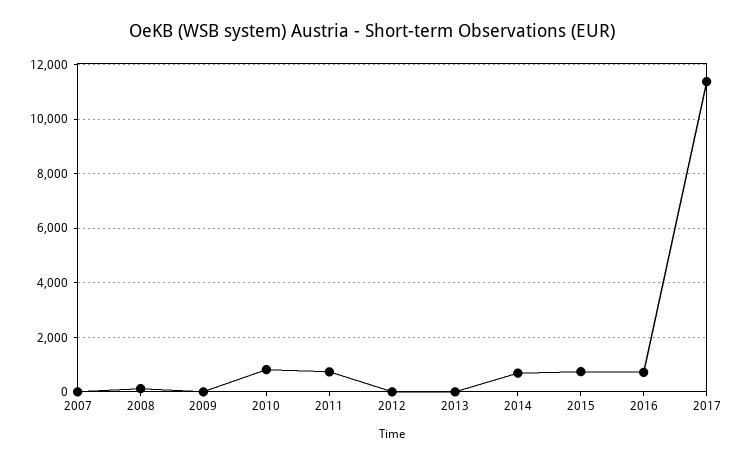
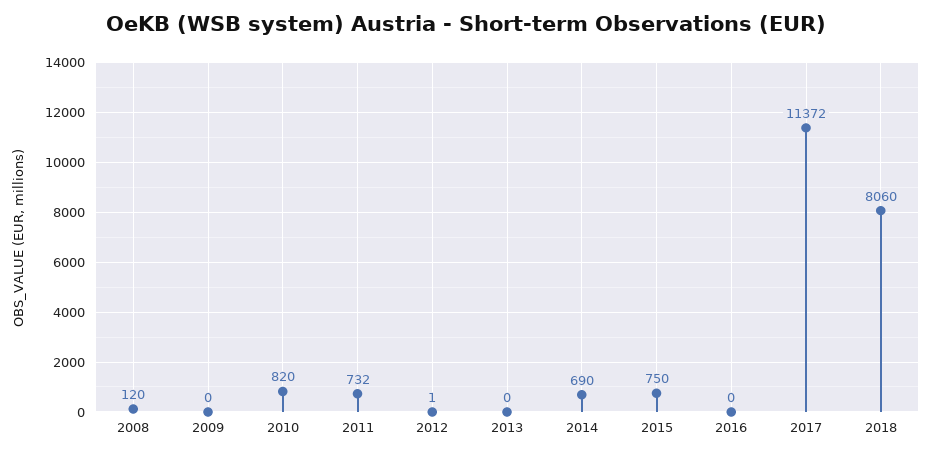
2007: 0 -> none
2016: 750 -> 0
2018: none -> 8060

